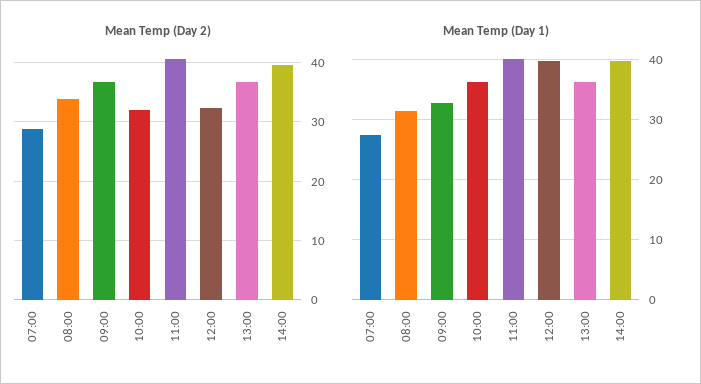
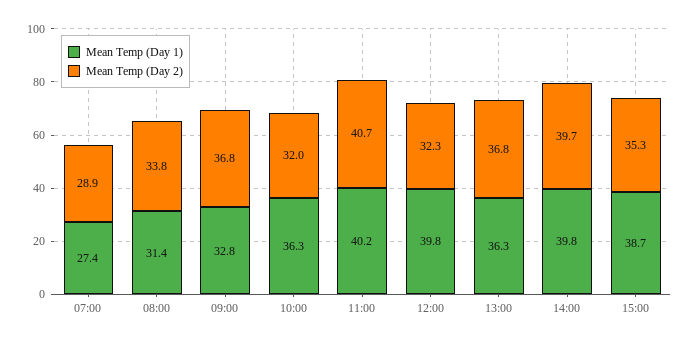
Mean Temp (Day 1), 15:00: none -> 38.7
Mean Temp (Day 2), 15:00: none -> 35.3

